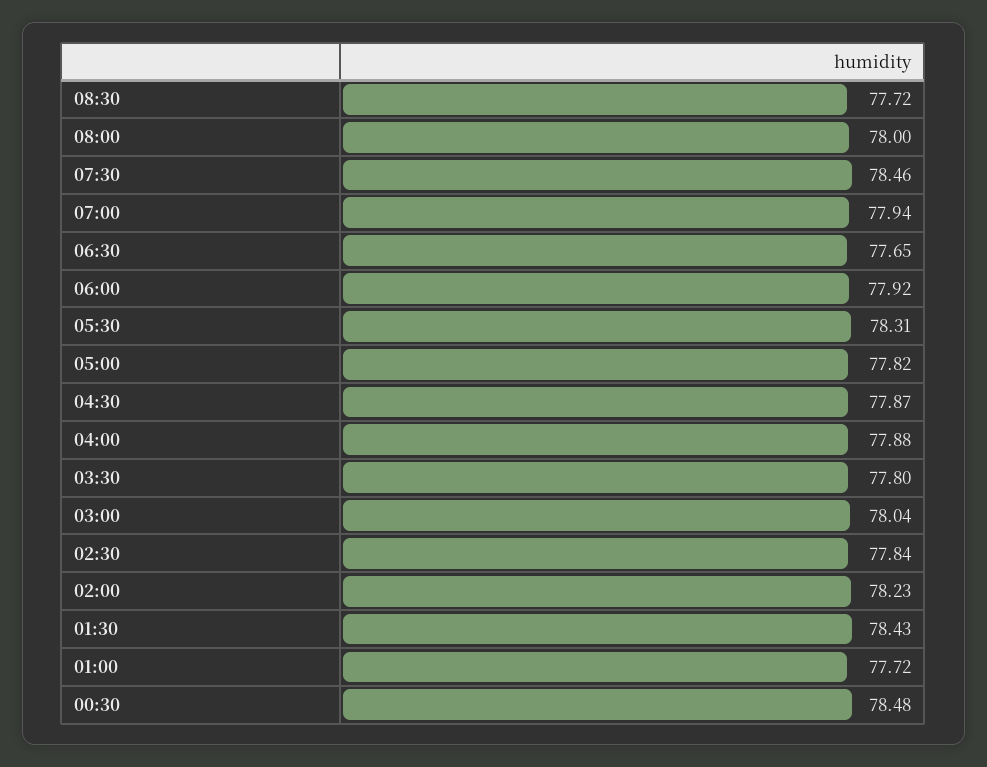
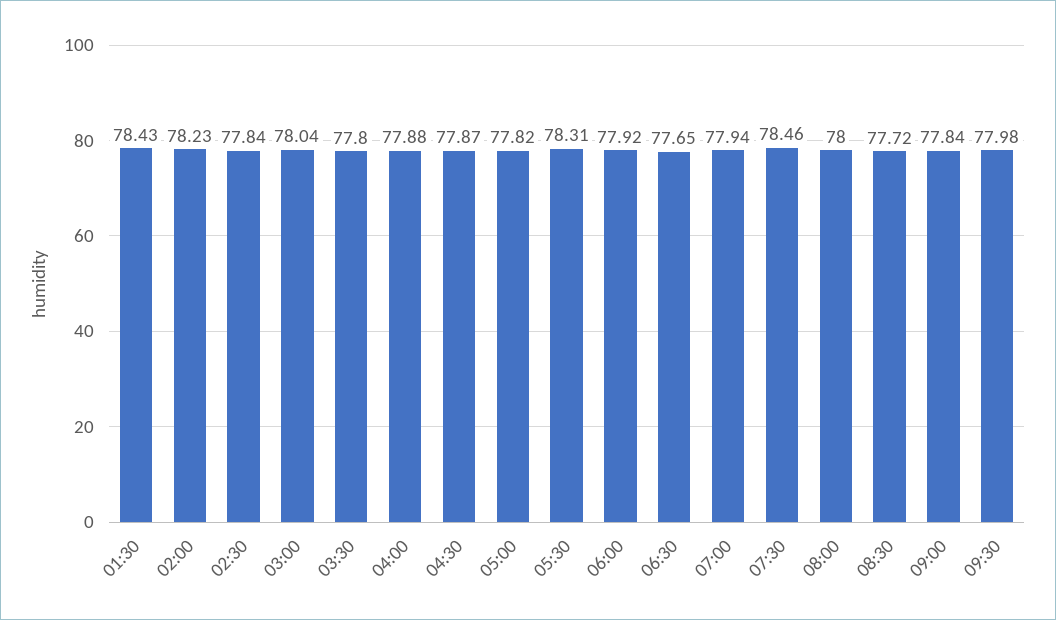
01:00: 77.72 -> none
00:30: 78.48 -> none
09:00: none -> 77.84
09:30: none -> 77.98

